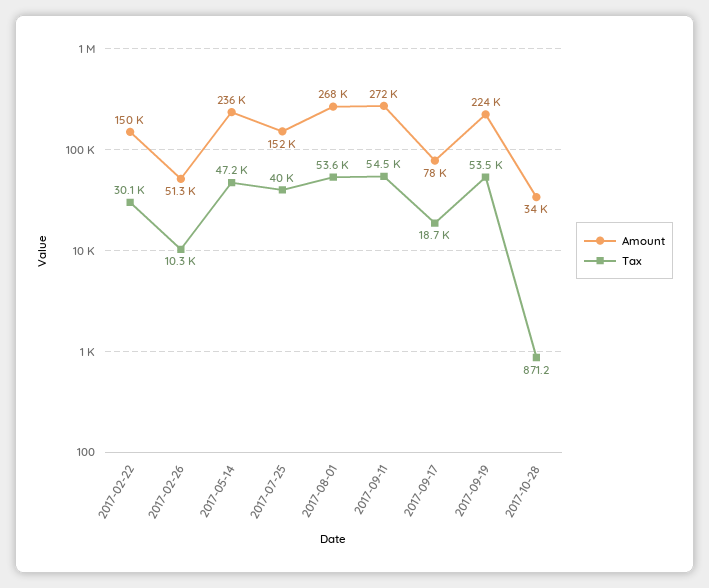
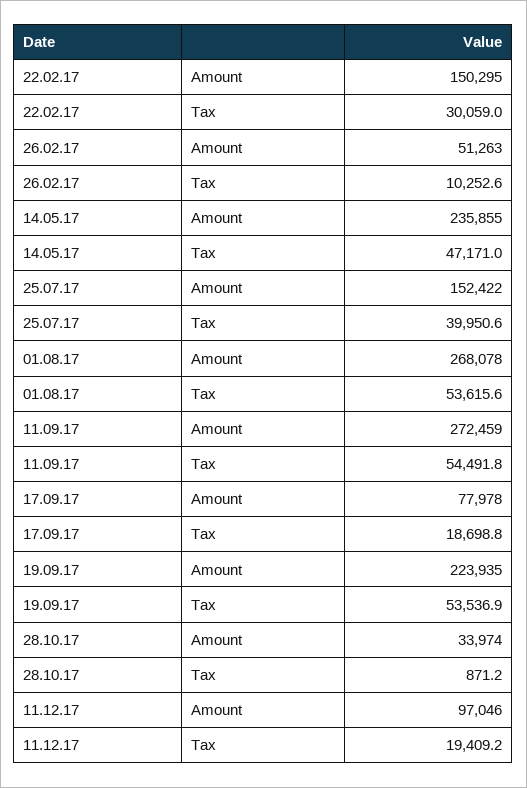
Amount, 11.12.17: none -> 97046
Tax, 11.12.17: none -> 19409.2

